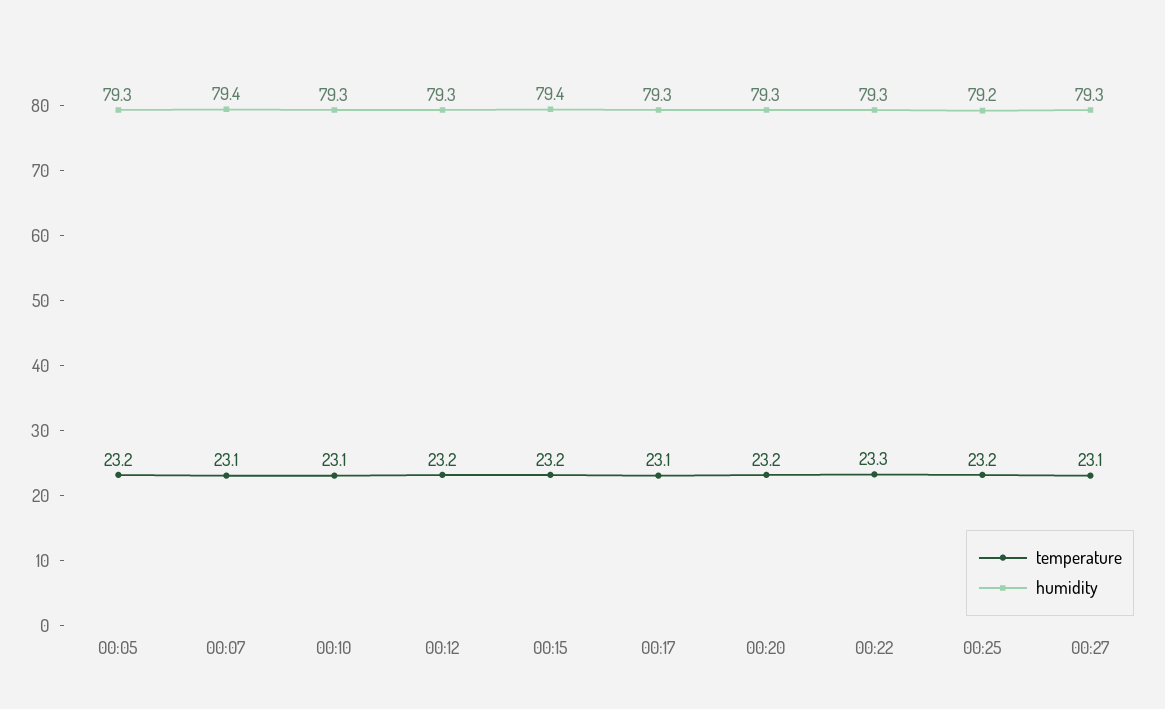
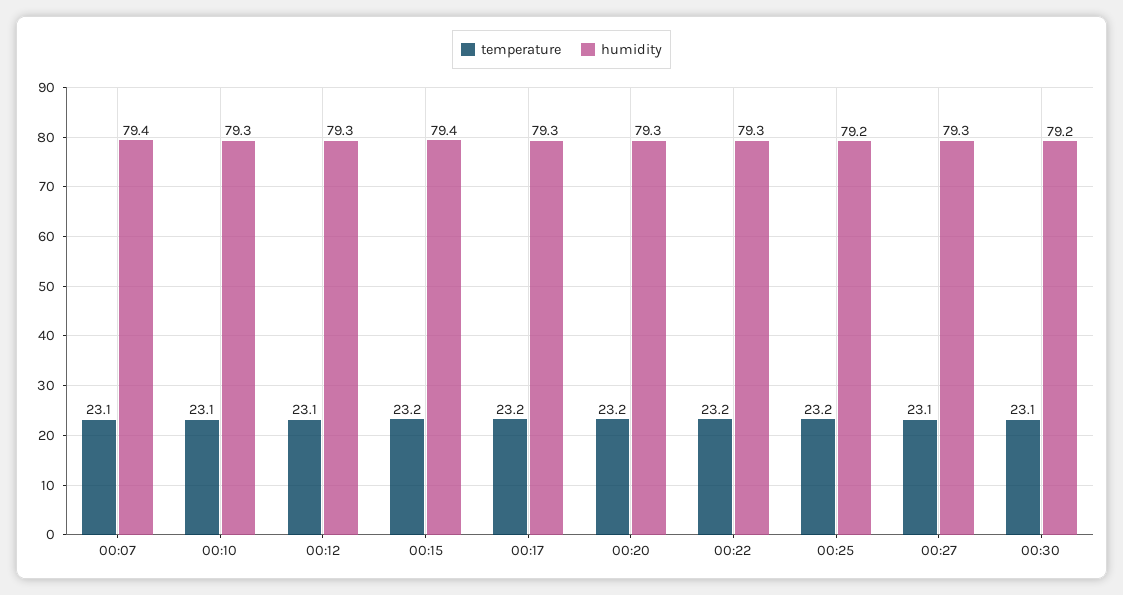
temperature, 00:05: 23.2 -> none
humidity, 00:05: 79.3 -> none
temperature, 00:12: 23.2 -> 23.1
temperature, 00:17: 23.1 -> 23.2
temperature, 00:22: 23.3 -> 23.2
temperature, 00:30: none -> 23.1
humidity, 00:30: none -> 79.2

